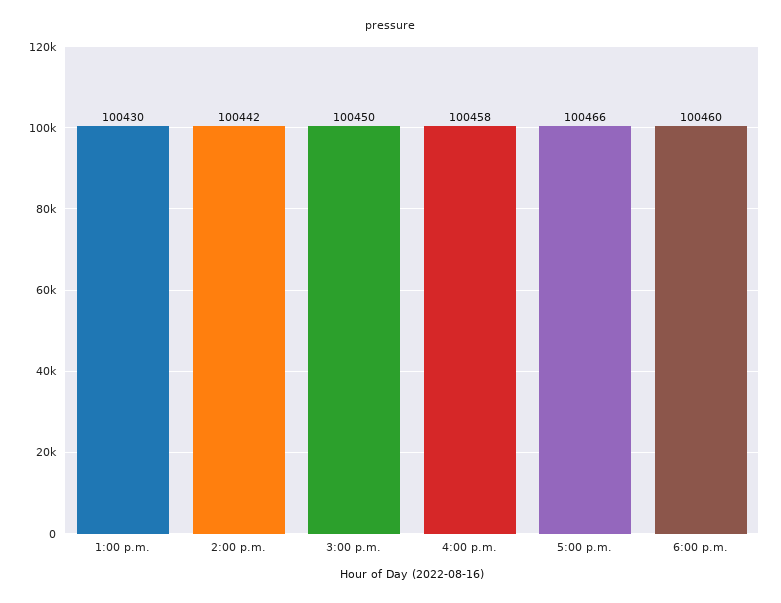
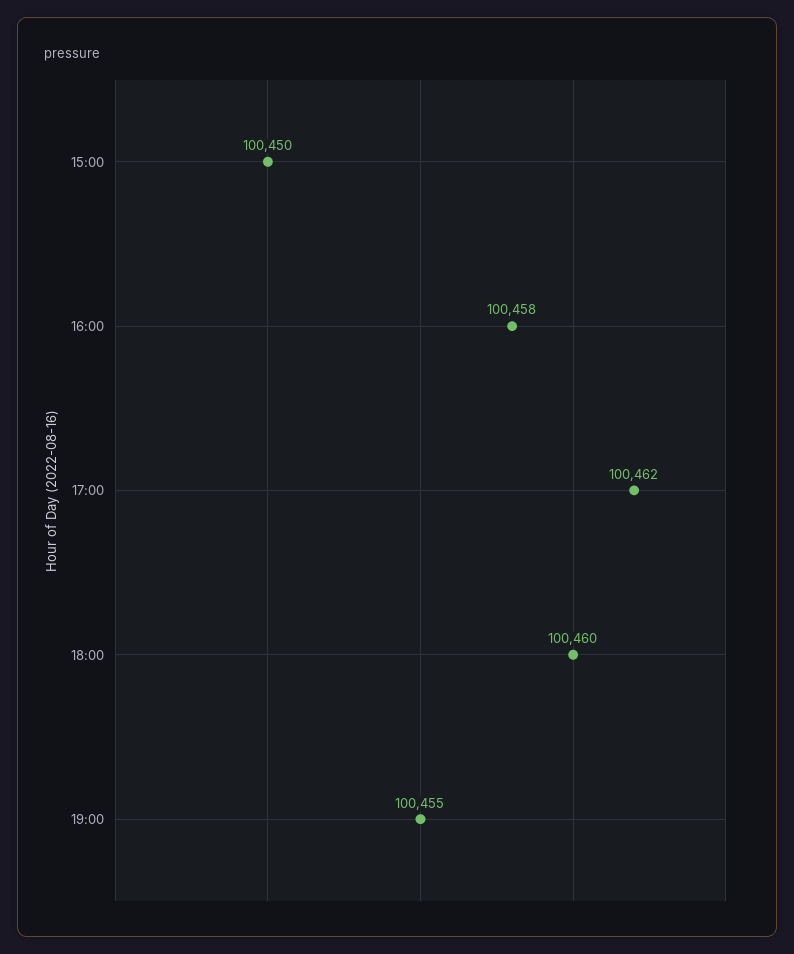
1:00 p.m.: 100430 -> none
2:00 p.m.: 100442 -> none
5:00 p.m.: 100466 -> 100462
19:00: none -> 100455

